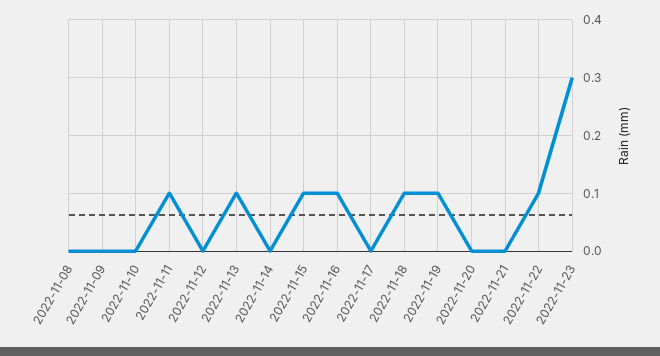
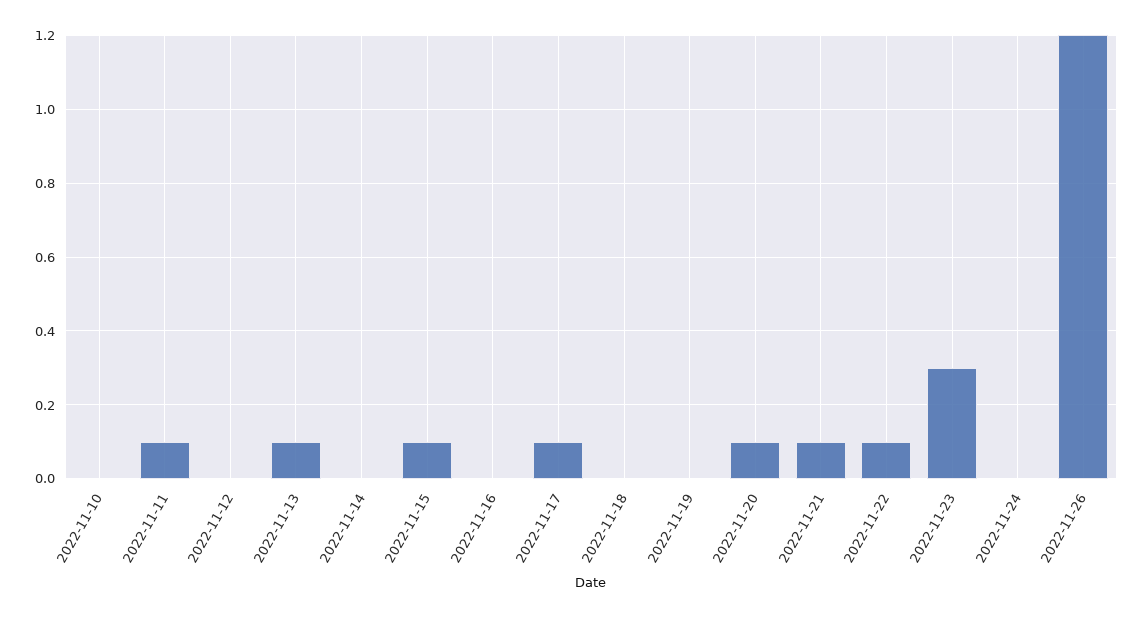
2022-11-08: 0 -> none
2022-11-09: 0 -> none
2022-11-16: 0.1 -> 0
2022-11-17: 0 -> 0.1
2022-11-18: 0.1 -> 0
2022-11-19: 0.1 -> 0
2022-11-20: 0 -> 0.1
2022-11-21: 0 -> 0.1
2022-11-24: none -> 0
2022-11-26: none -> 1.2

